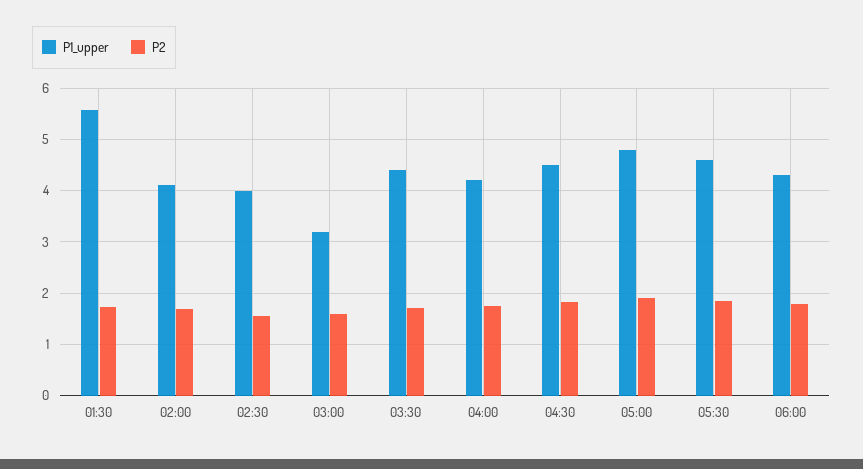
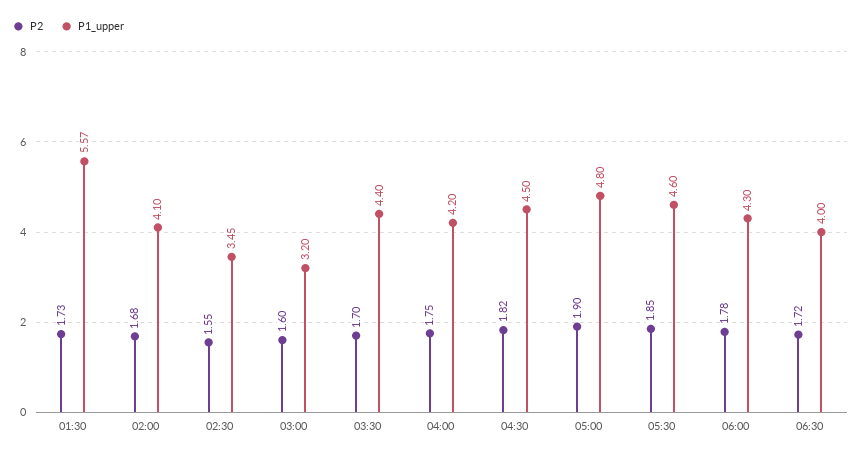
P1_upper, 02:30: 4 -> 3.45
P2, 06:30: none -> 1.72
P1_upper, 06:30: none -> 4

